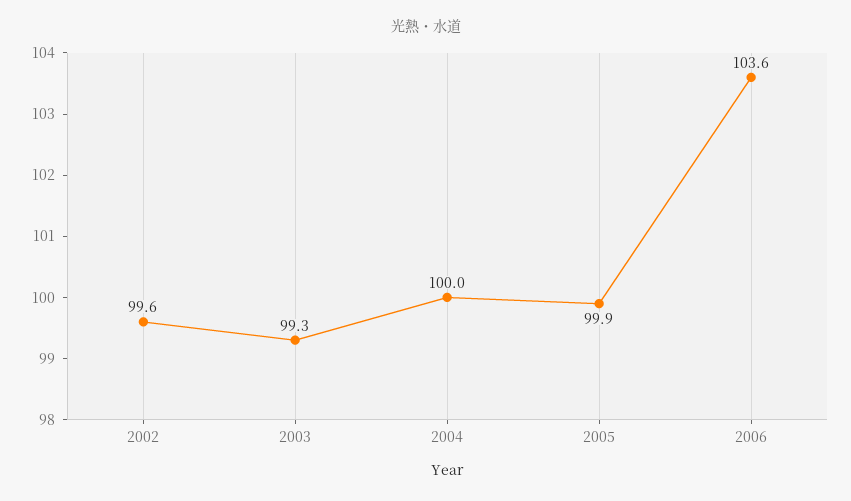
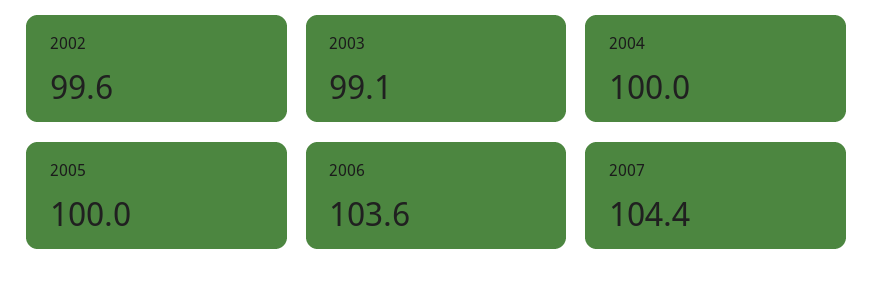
2003: 99.3 -> 99.1
2005: 99.9 -> 100
2007: none -> 104.4

